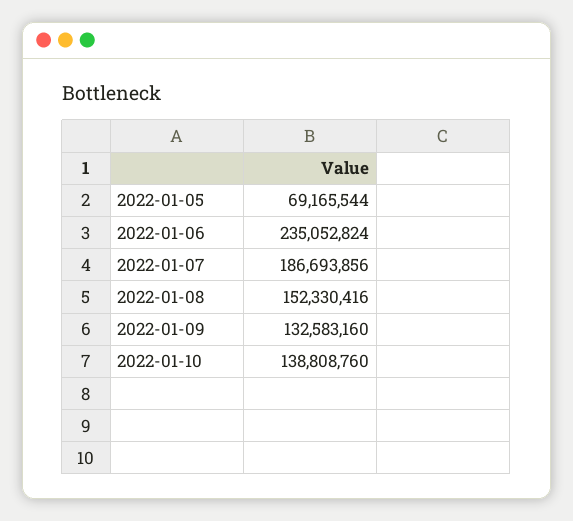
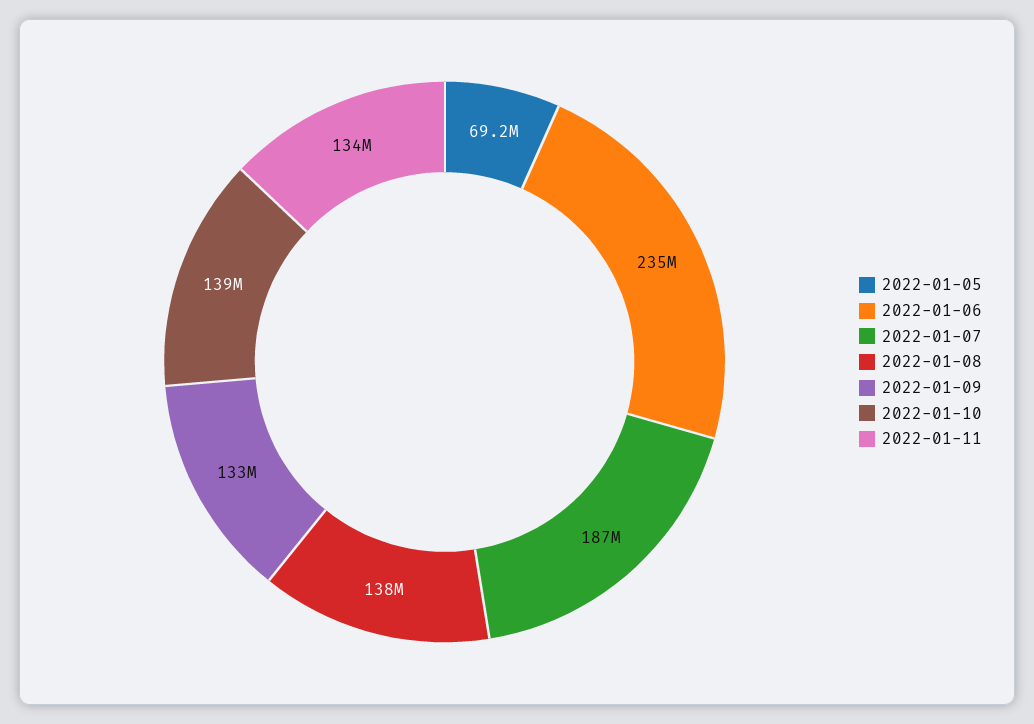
2022-01-08: 152330416 -> 138000000
2022-01-11: none -> 134000000

